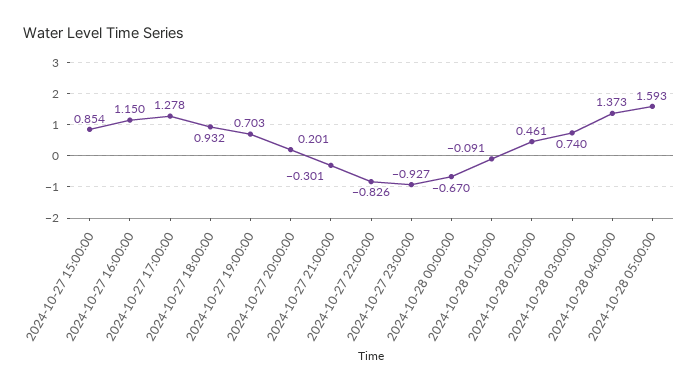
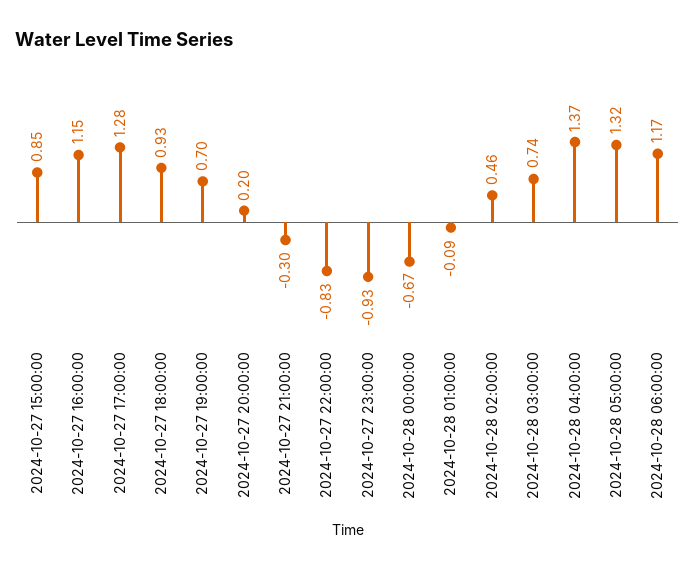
2024-10-28 05:00:00: 1.593 -> 1.32
2024-10-28 06:00:00: none -> 1.17

